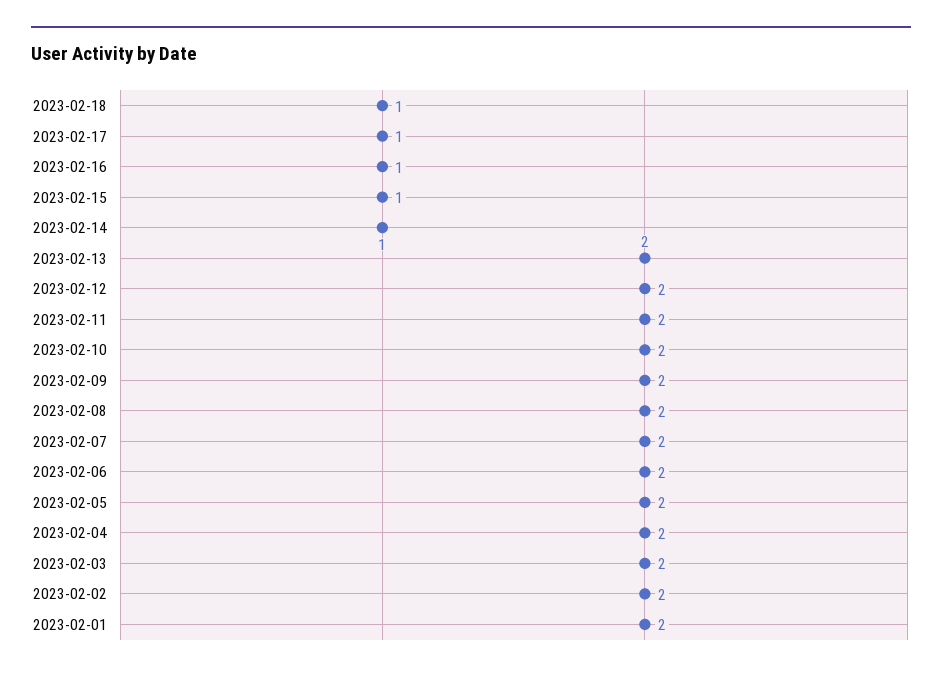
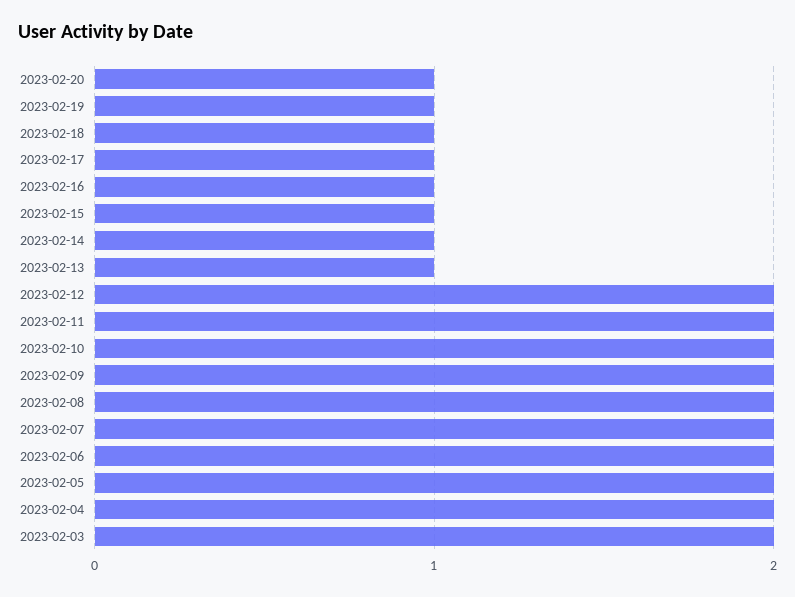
2023-02-13: 2 -> 1
2023-02-02: 2 -> none
2023-02-01: 2 -> none
2023-02-20: none -> 1
2023-02-19: none -> 1

